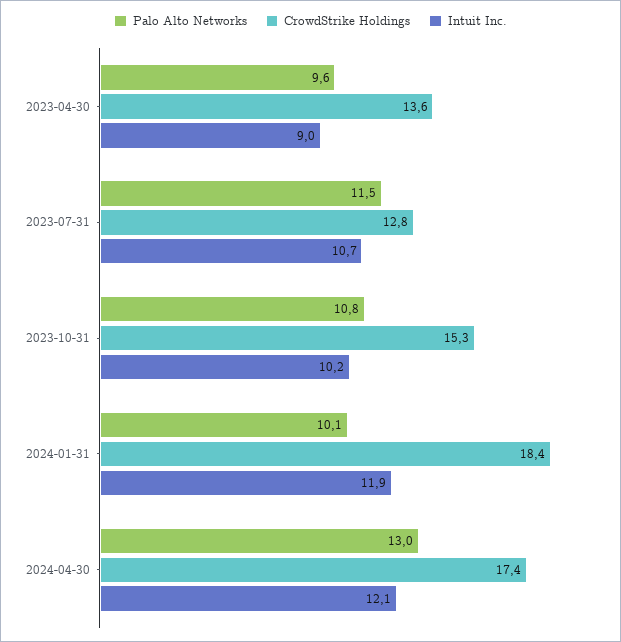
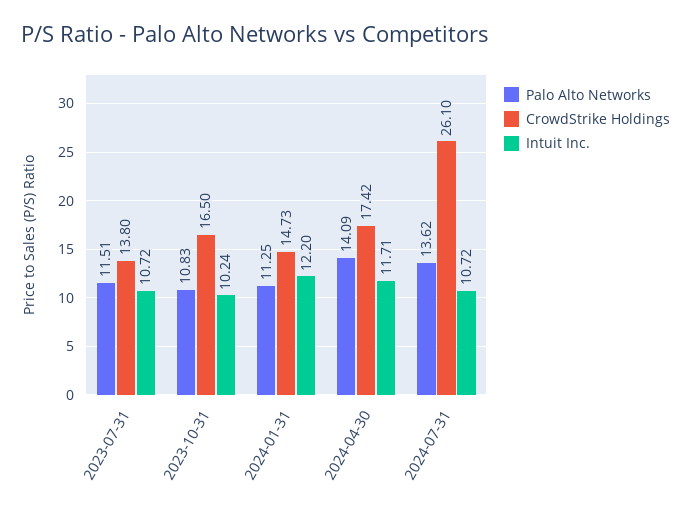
Palo Alto Networks, 2023-04-30: 9.6 -> none
CrowdStrike Holdings, 2023-04-30: 13.6 -> none
Intuit Inc., 2023-04-30: 9 -> none
CrowdStrike Holdings, 2023-07-31: 12.8 -> 13.8
CrowdStrike Holdings, 2023-10-31: 15.3 -> 16.5
Palo Alto Networks, 2024-01-31: 10.1 -> 11.25
CrowdStrike Holdings, 2024-01-31: 18.4 -> 14.73
Intuit Inc., 2024-01-31: 11.9 -> 12.2
Palo Alto Networks, 2024-04-30: 13 -> 14.09
Intuit Inc., 2024-04-30: 12.1 -> 11.71
Palo Alto Networks, 2024-07-31: none -> 13.62
CrowdStrike Holdings, 2024-07-31: none -> 26.1
Intuit Inc., 2024-07-31: none -> 10.72

